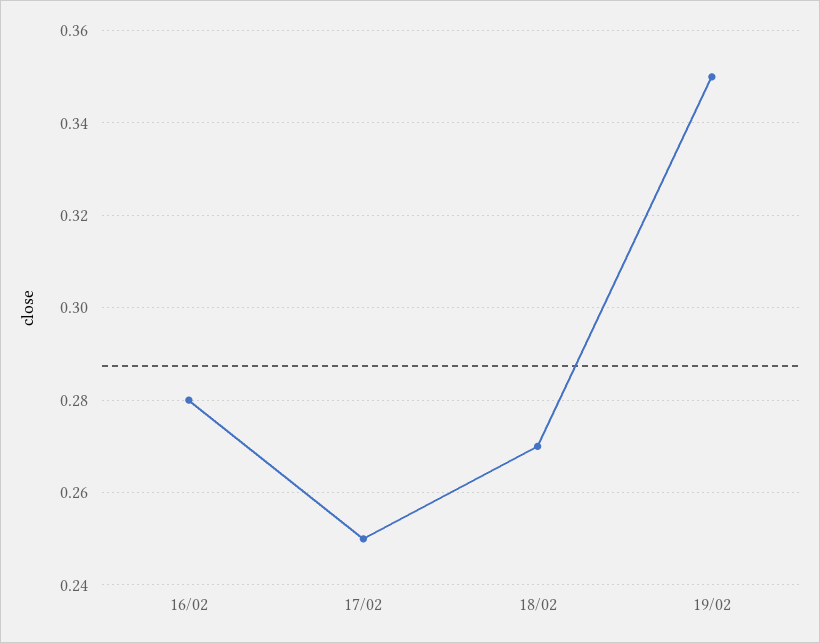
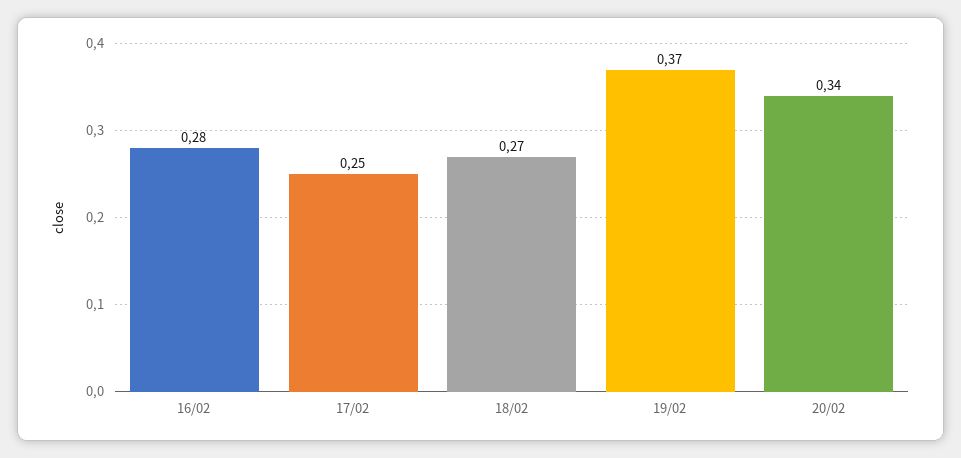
19/02: 0.35 -> 0.37
20/02: none -> 0.34

